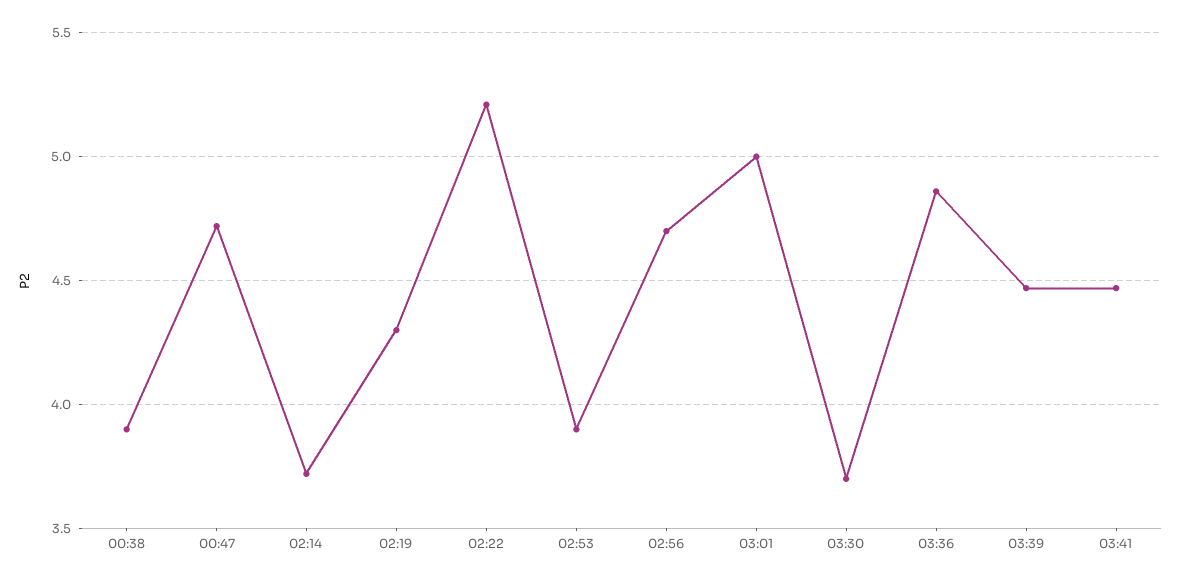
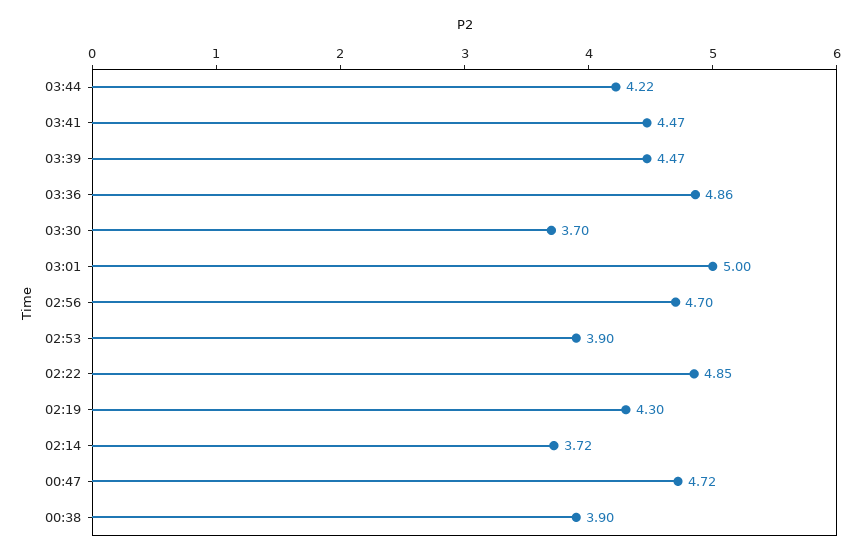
02:22: 5.2 -> 4.85
03:44: none -> 4.22

